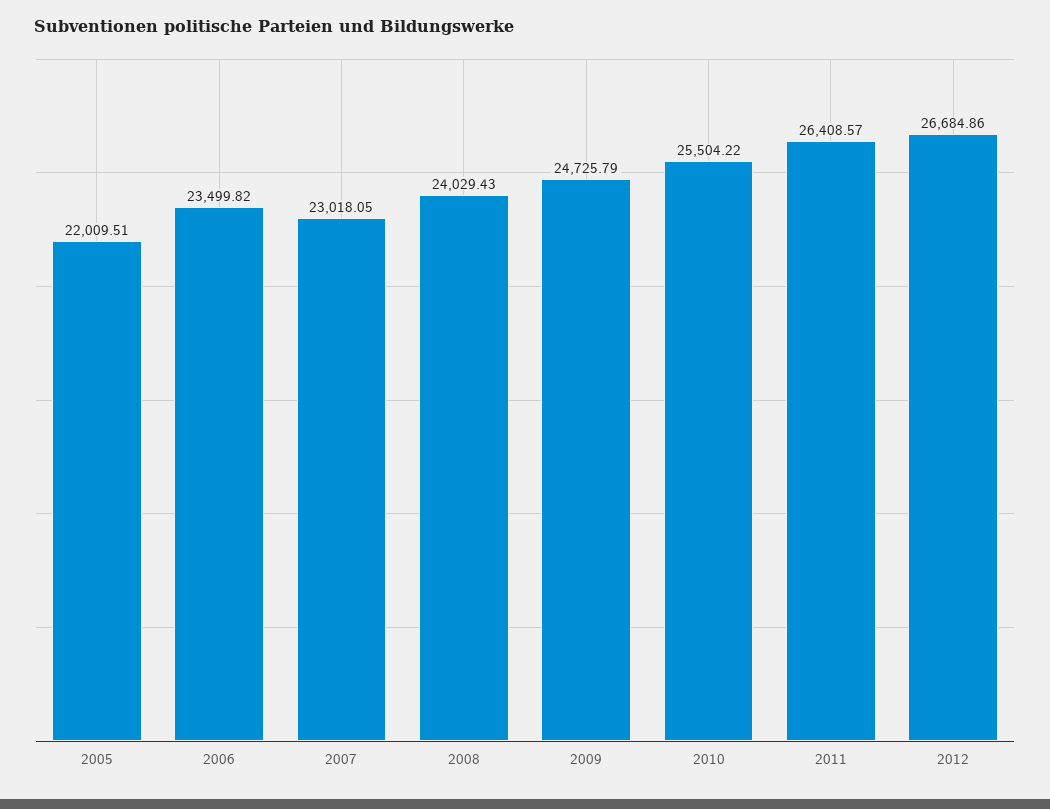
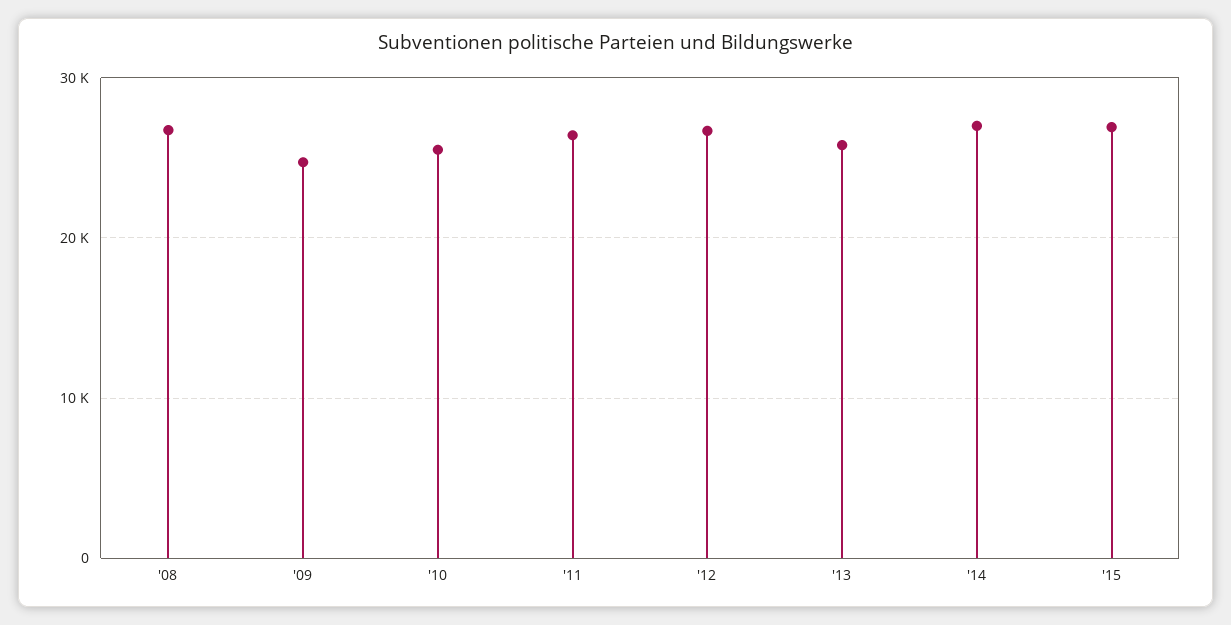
2005: 22009.51 -> none
2006: 23499.82 -> none
2007: 23018.05 -> none
2008: 24029.43 -> 27000
'13: none -> 26000
'14: none -> 27000
'15: none -> 27000

